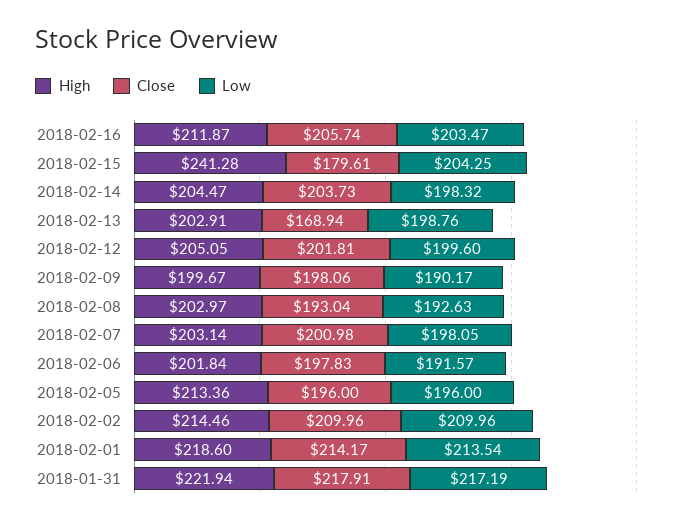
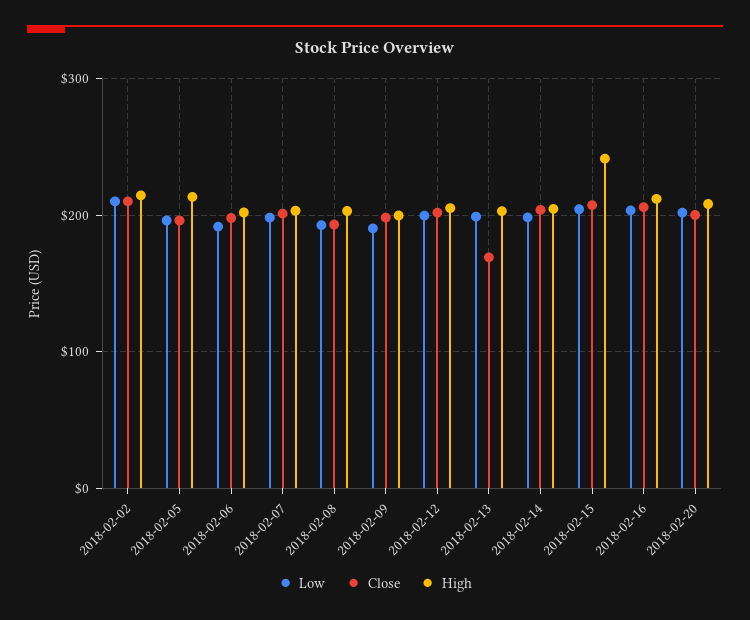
Close, 2018-02-15: 179.61 -> 210
High, 2018-02-01: 218.6 -> none
Close, 2018-02-01: 214.17 -> none
Low, 2018-02-01: 213.54 -> none
High, 2018-01-31: 221.94 -> none
Close, 2018-01-31: 217.91 -> none
Low, 2018-01-31: 217.19 -> none
Low, 2018-02-20: none -> 200
Close, 2018-02-20: none -> 200
High, 2018-02-20: none -> 210

